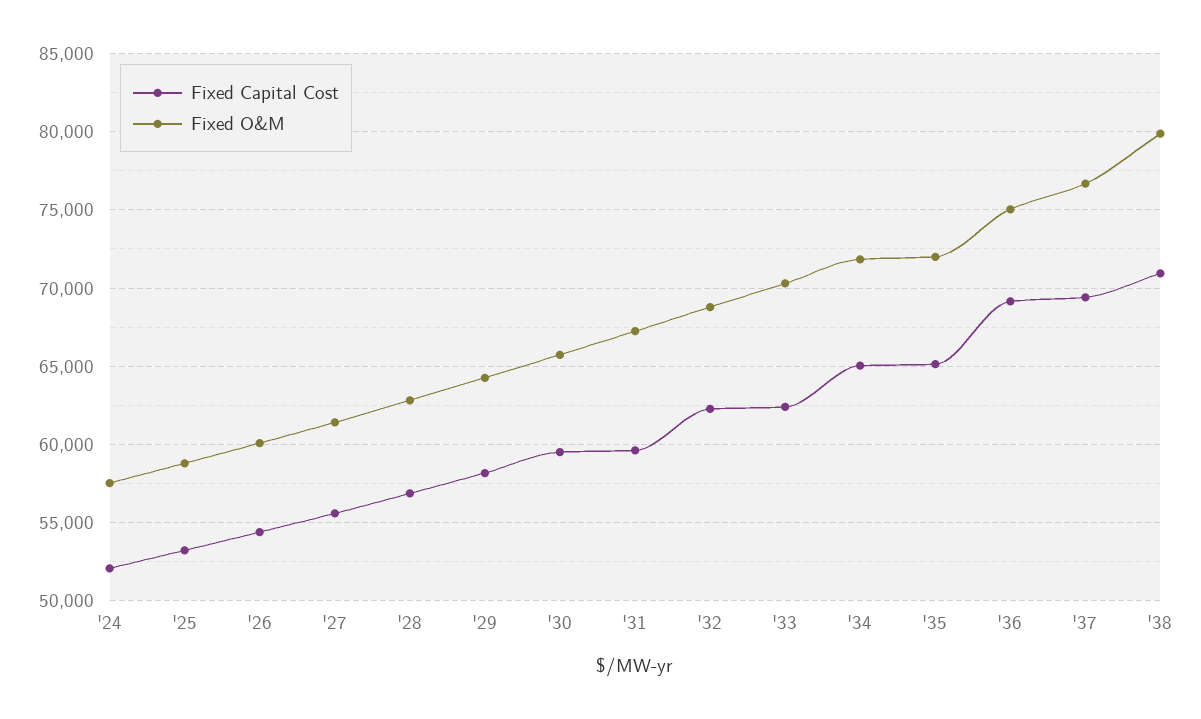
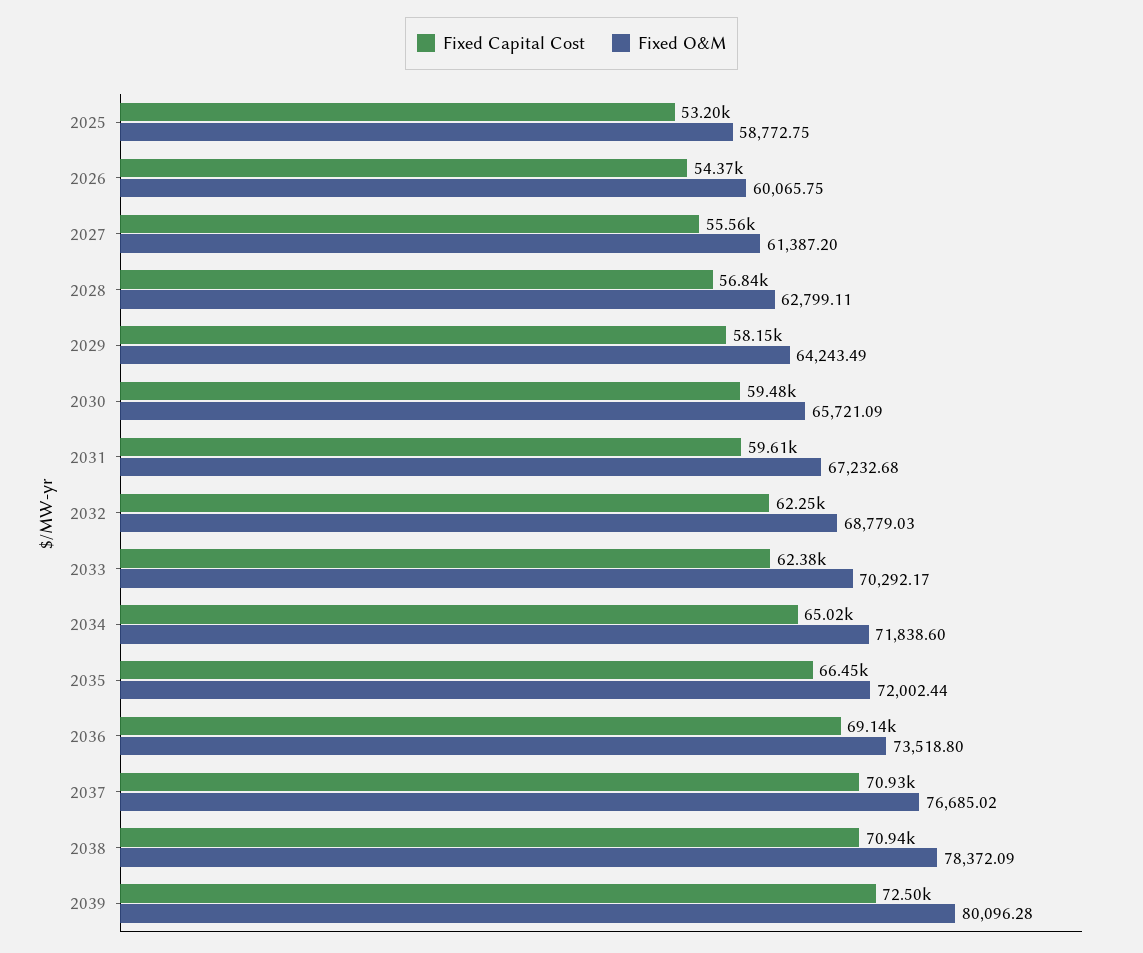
Fixed Capital Cost, '24: 52000 -> none
Fixed O&M, '24: 57500 -> none
Fixed Capital Cost, '35: 65000 -> 66450
Fixed O&M, '36: 75000 -> 73518.8
Fixed Capital Cost, '37: 69500 -> 70930
Fixed O&M, '38: 80000 -> 78372.09
Fixed Capital Cost, 2039: none -> 72500
Fixed O&M, 2039: none -> 80096.28

